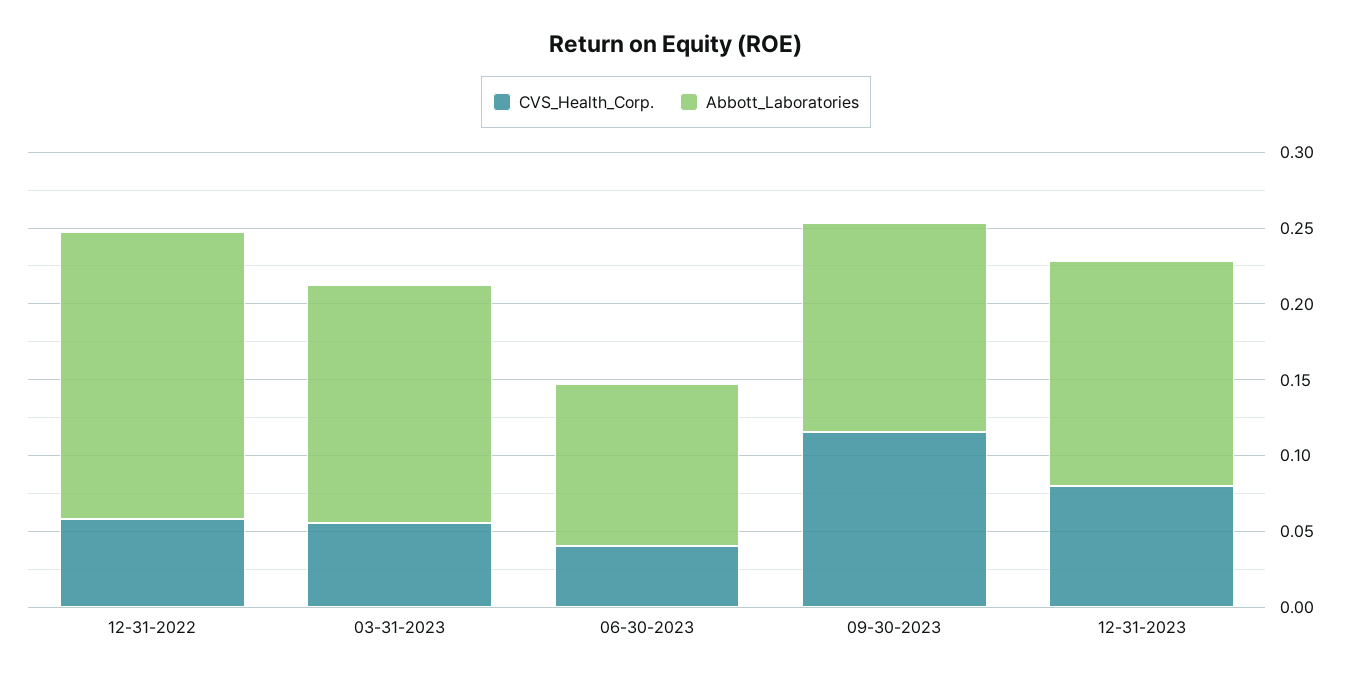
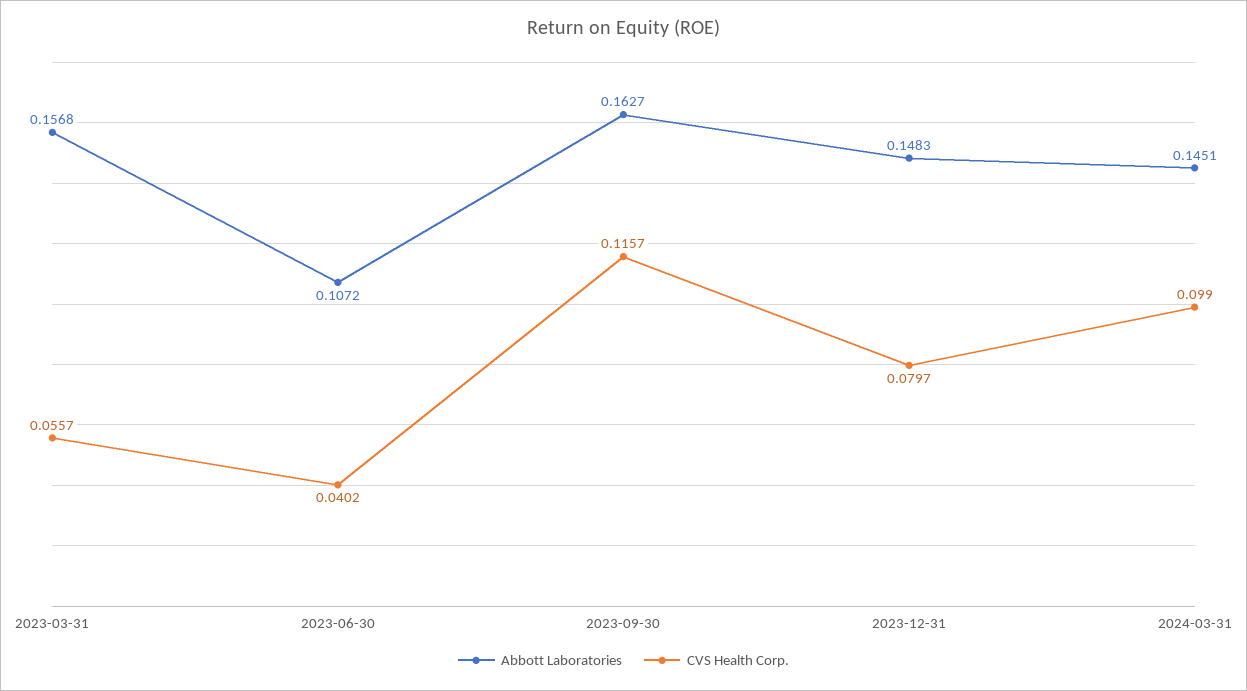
CVS_Health_Corp., 12-31-2022: 0.06 -> none
Abbott_Laboratories, 12-31-2022: 0.19 -> none
Abbott_Laboratories, 09-30-2023: 0.14 -> 0.1627
Abbott_Laboratories, 2024-03-31: none -> 0.1451
CVS_Health_Corp., 2024-03-31: none -> 0.099

